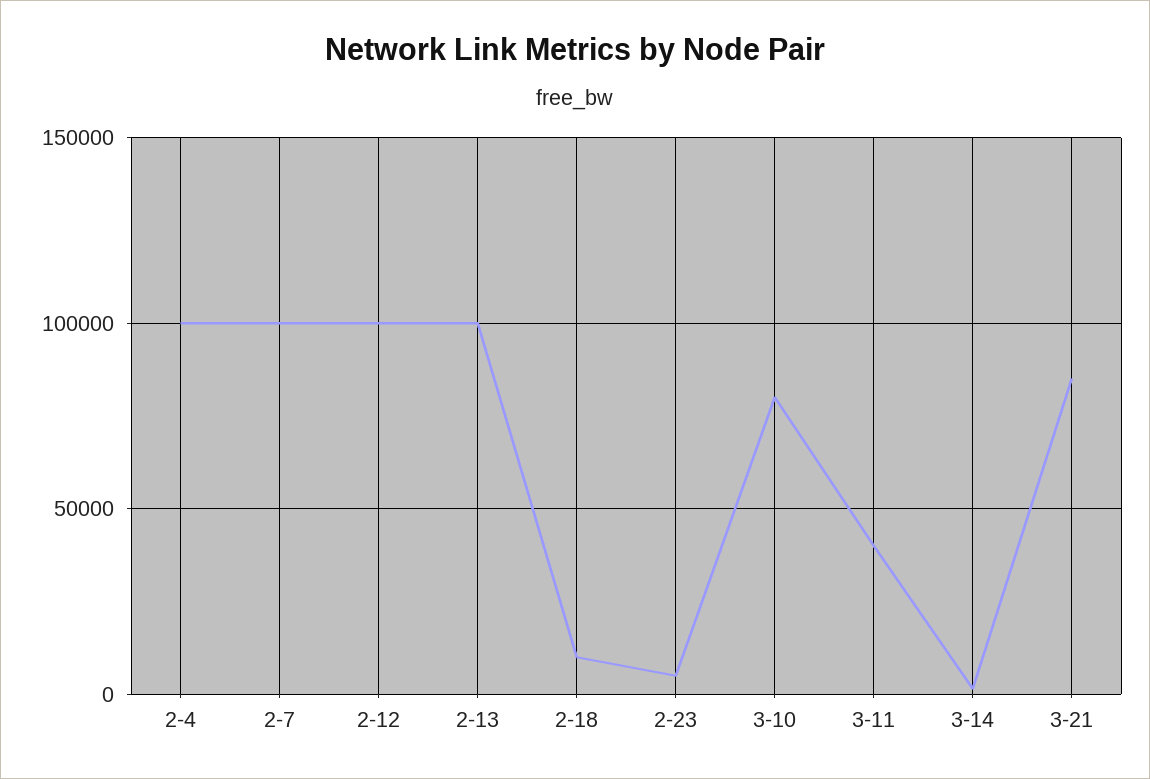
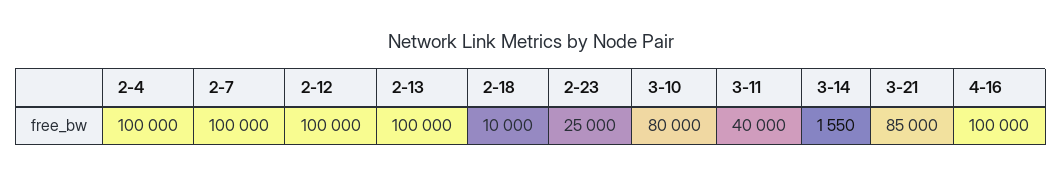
2-23: 5000 -> 25000
4-16: none -> 100000

